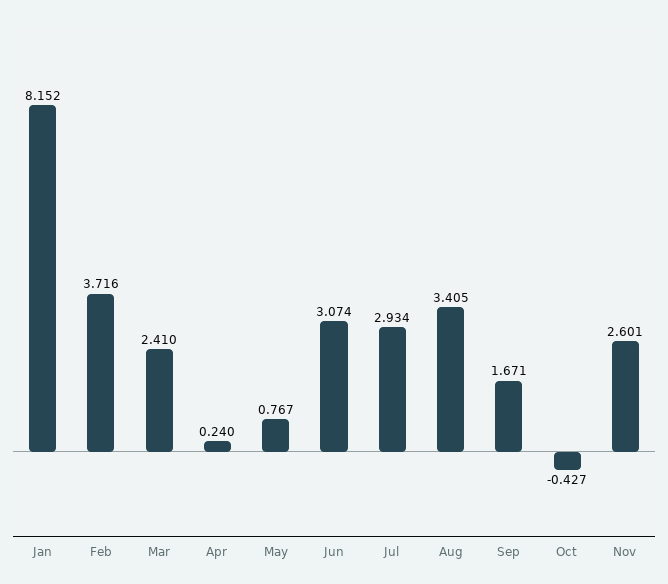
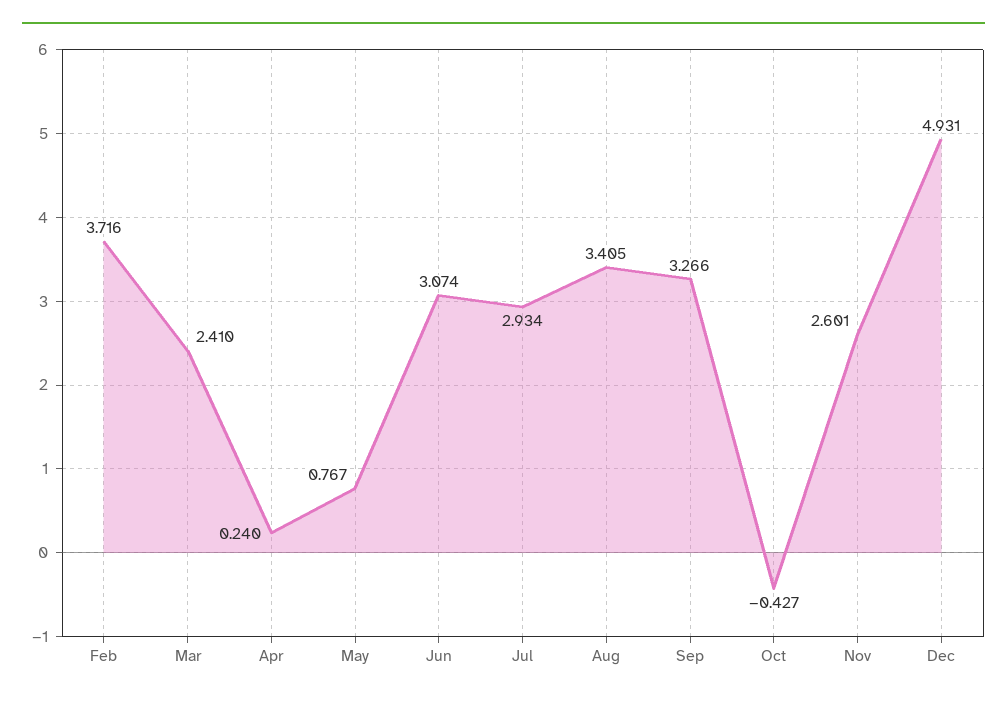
Jan: 8.152 -> none
Sep: 1.671 -> 3.266
Dec: none -> 4.931

